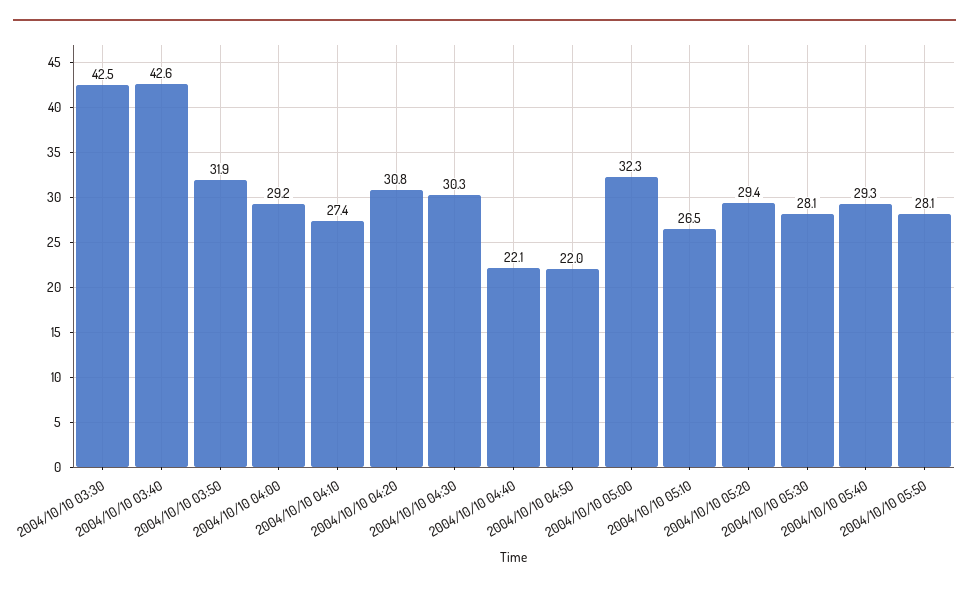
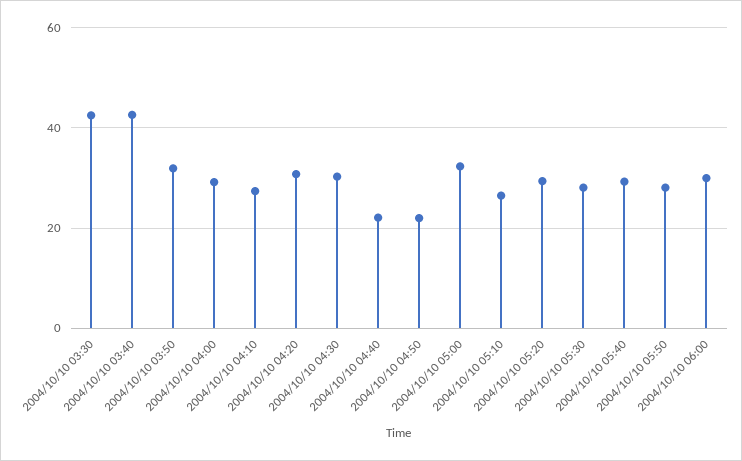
2004/10/10 06:00: none -> 30

